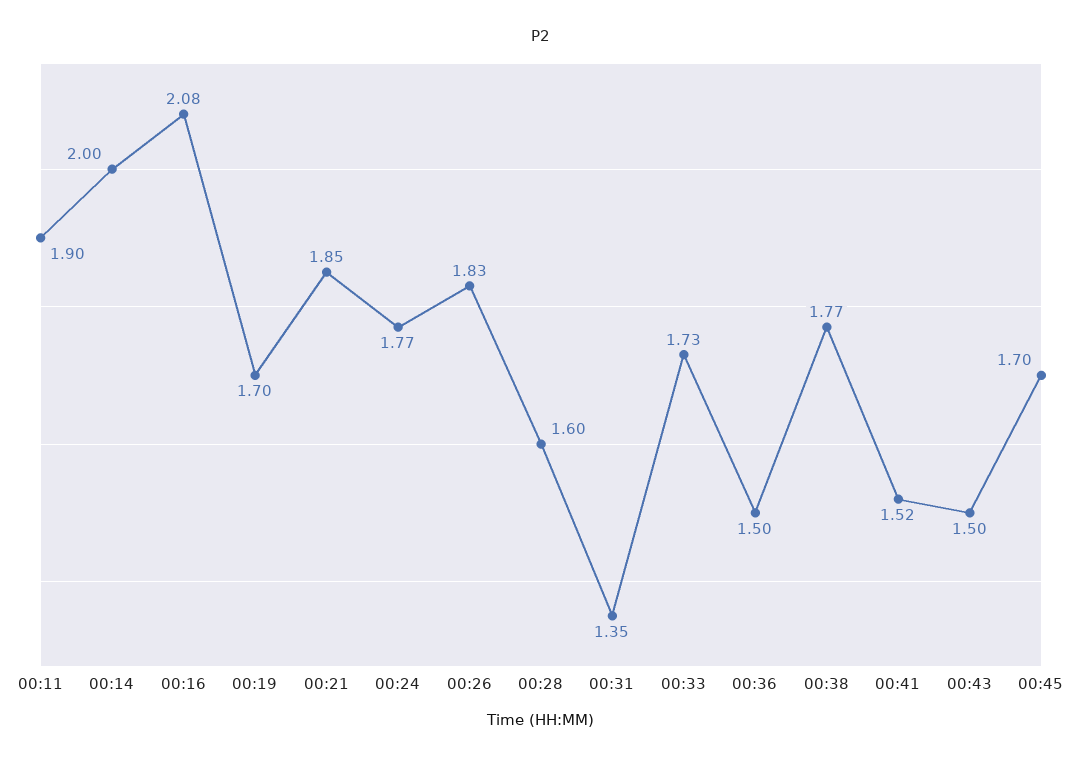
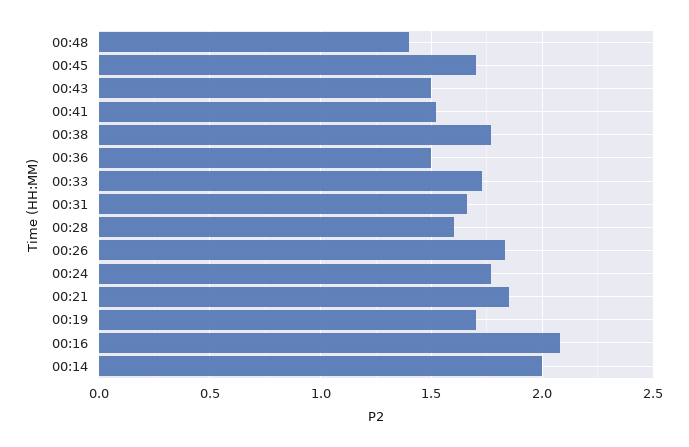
00:11: 1.9 -> none
00:31: 1.35 -> 1.65
00:48: none -> 1.4

